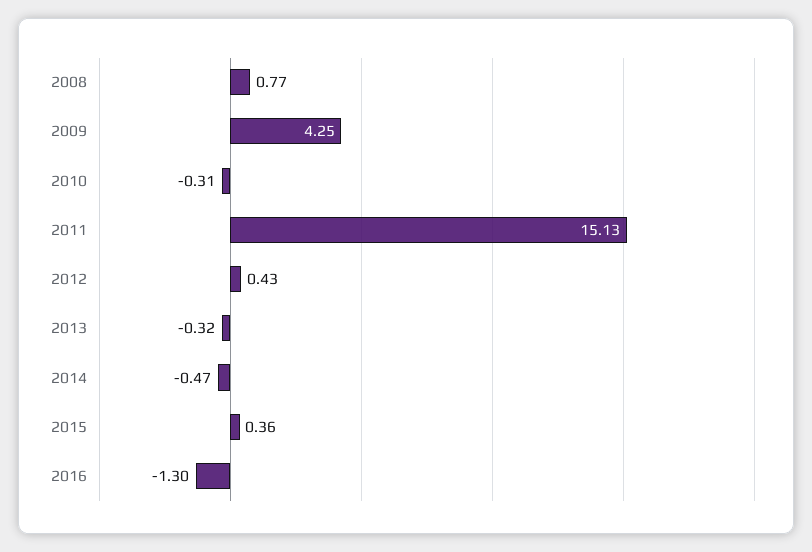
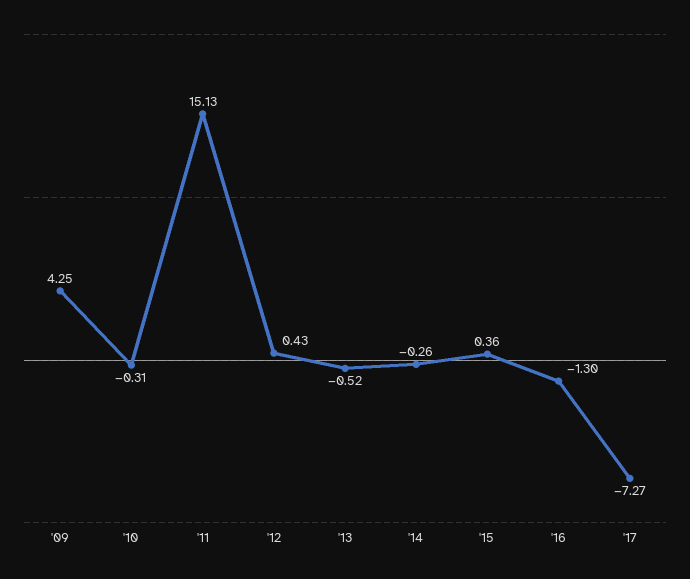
2008: 0.77 -> none
2013: -0.32 -> -0.52
2014: -0.47 -> -0.26
'17: none -> -7.27

